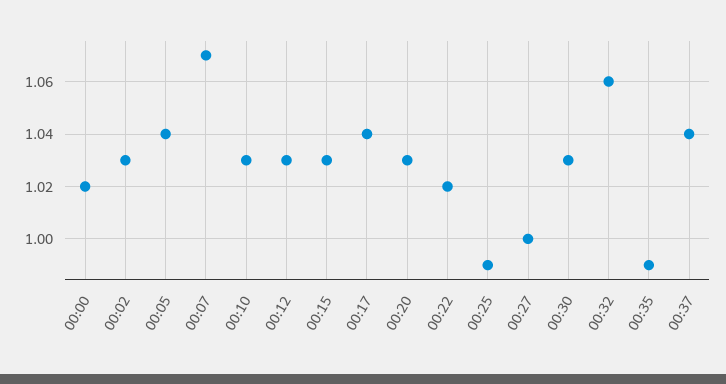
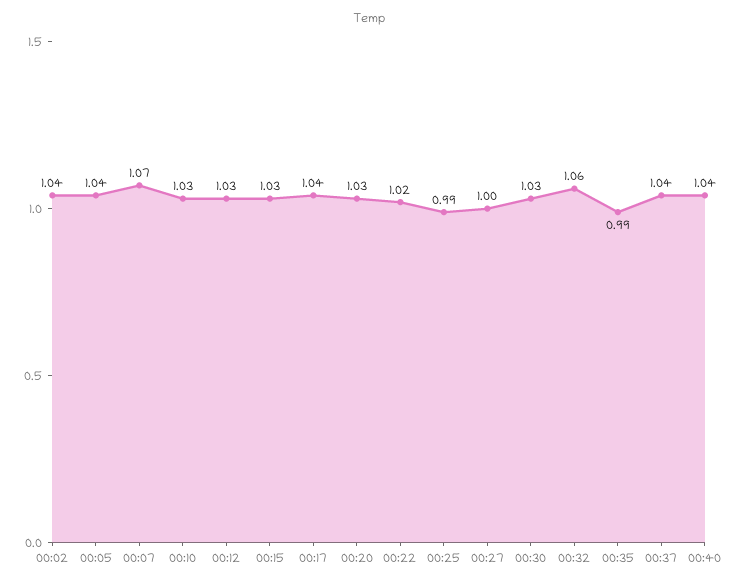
00:00: 1.02 -> none
00:02: 1.03 -> 1.04
00:40: none -> 1.04

